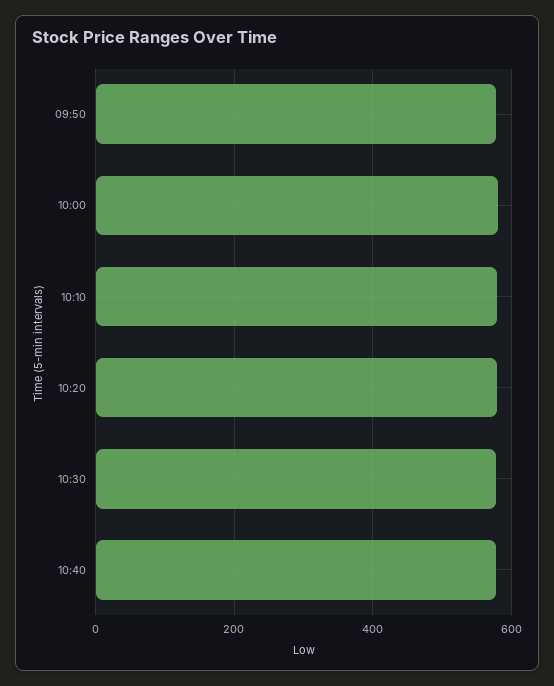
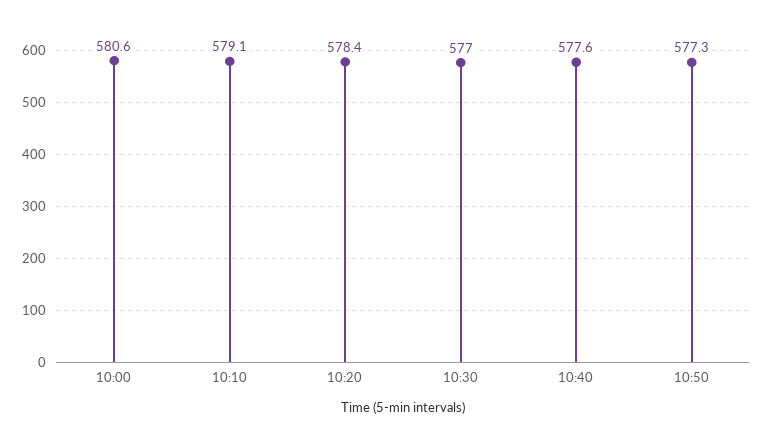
09:50: 580 -> none
10:50: none -> 577.3

